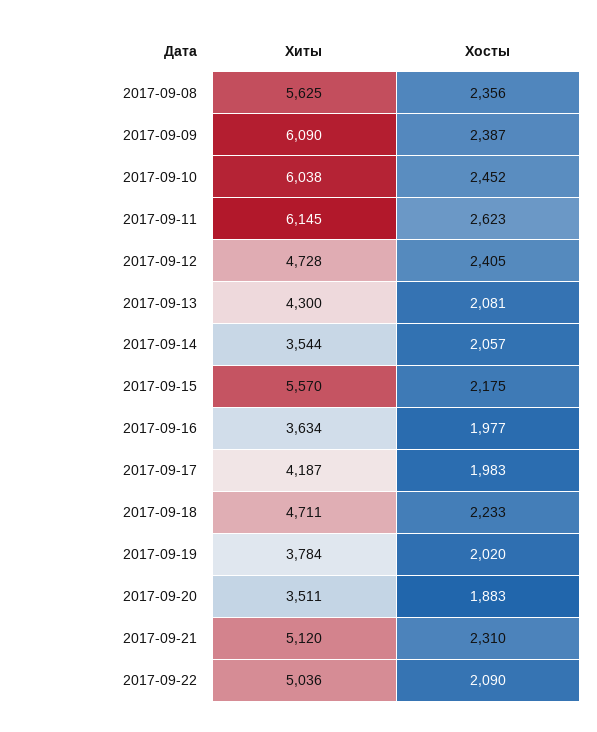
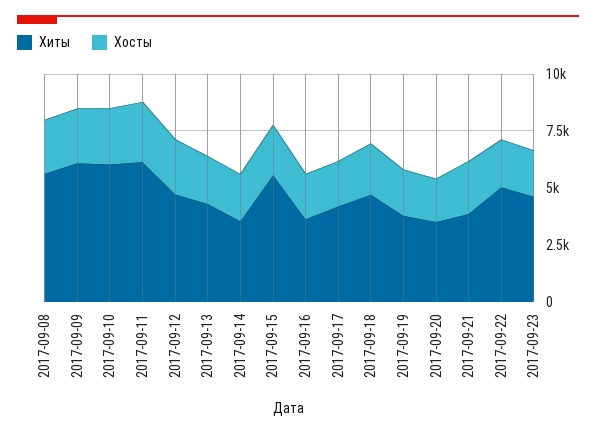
Хиты, 2017-09-21: 5120 -> 4000
Хиты, 2017-09-23: none -> 4500
Хосты, 2017-09-23: none -> 2000

